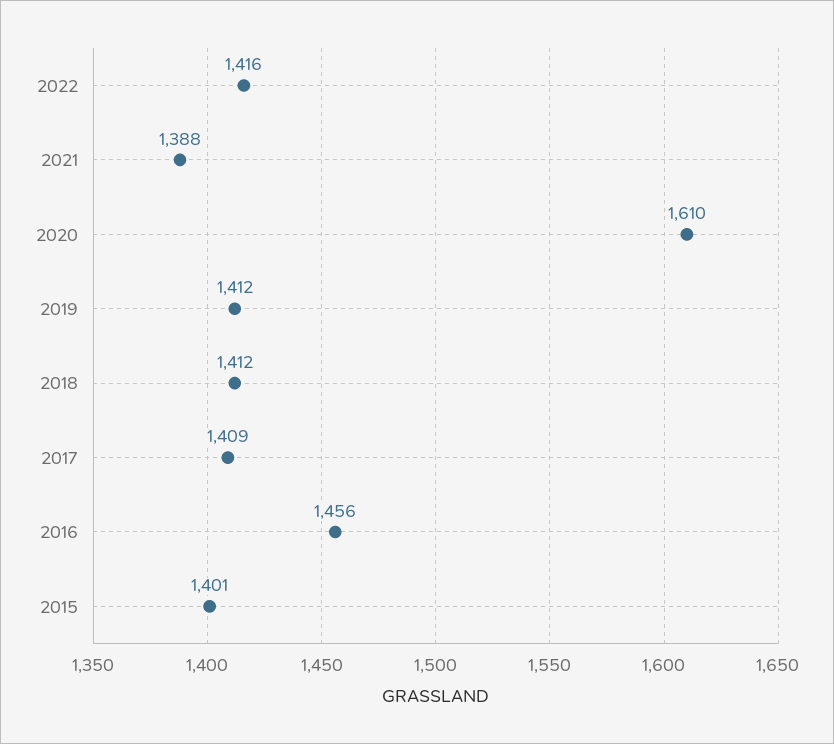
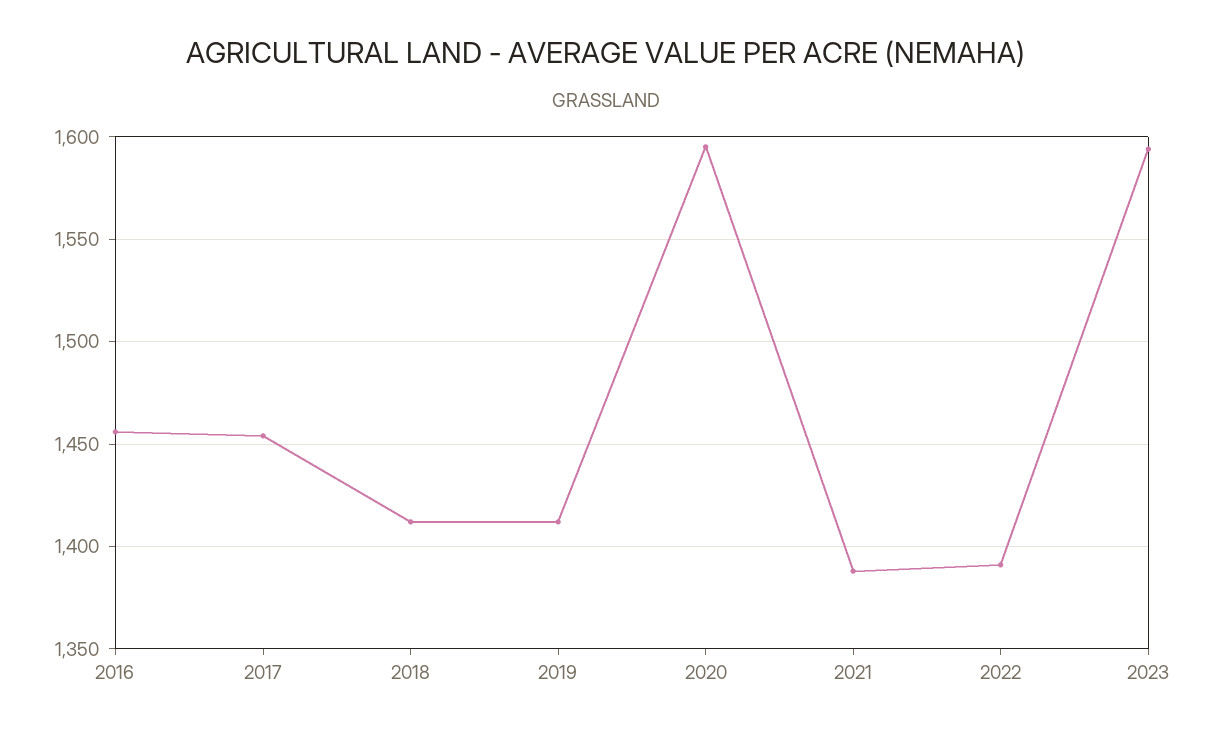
2022: 1416 -> 1390
2020: 1610 -> 1595
2017: 1409 -> 1455
2015: 1401 -> none
2023: none -> 1595

